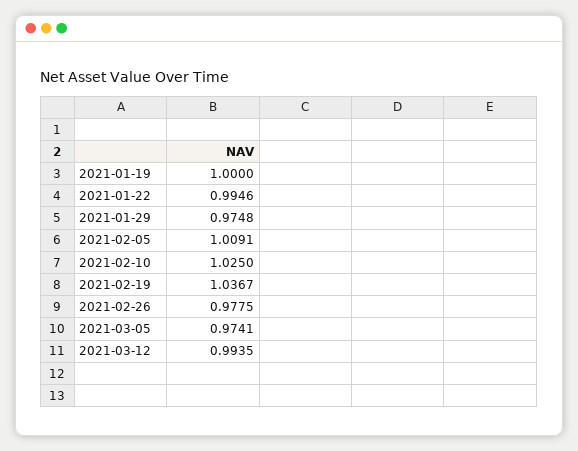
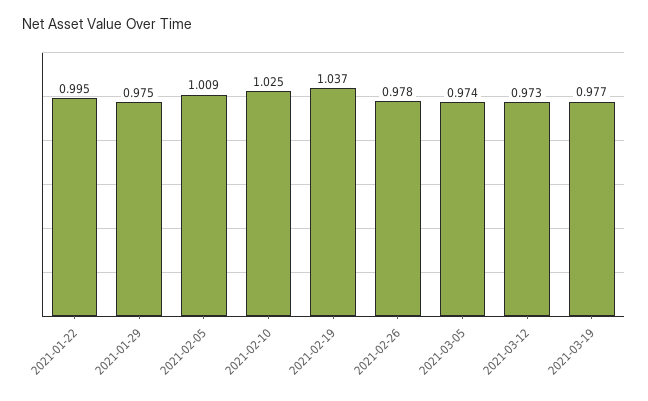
2021-01-19: 1 -> none
2021-03-12: 0.9935 -> 0.973
2021-03-19: none -> 0.977

